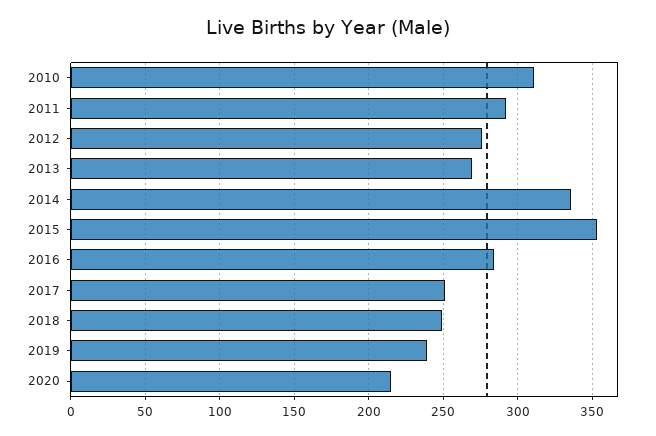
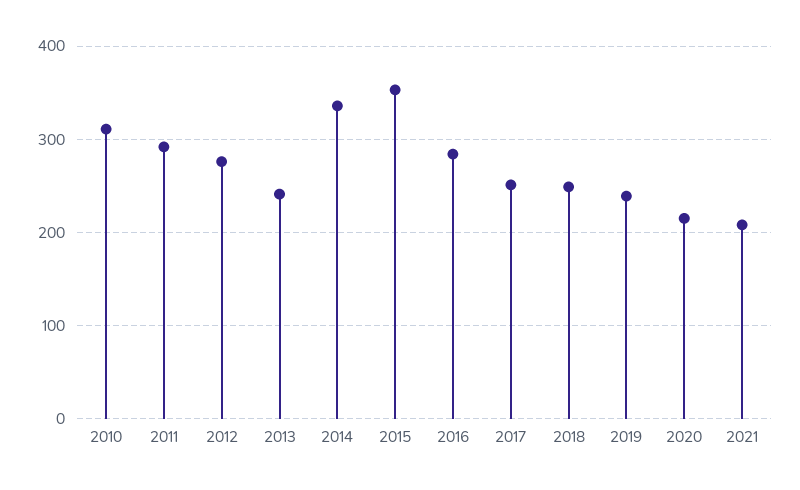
2013: 270 -> 240
2021: none -> 210

